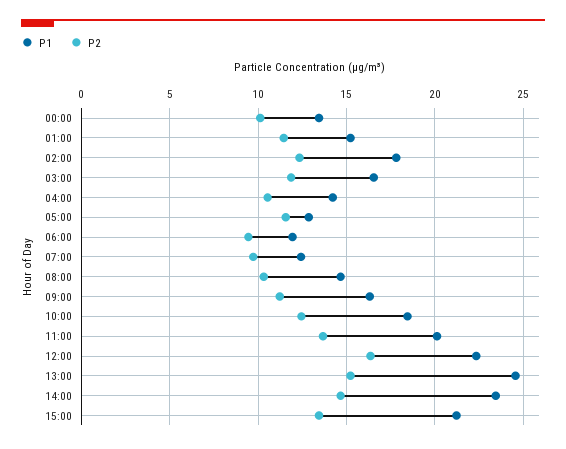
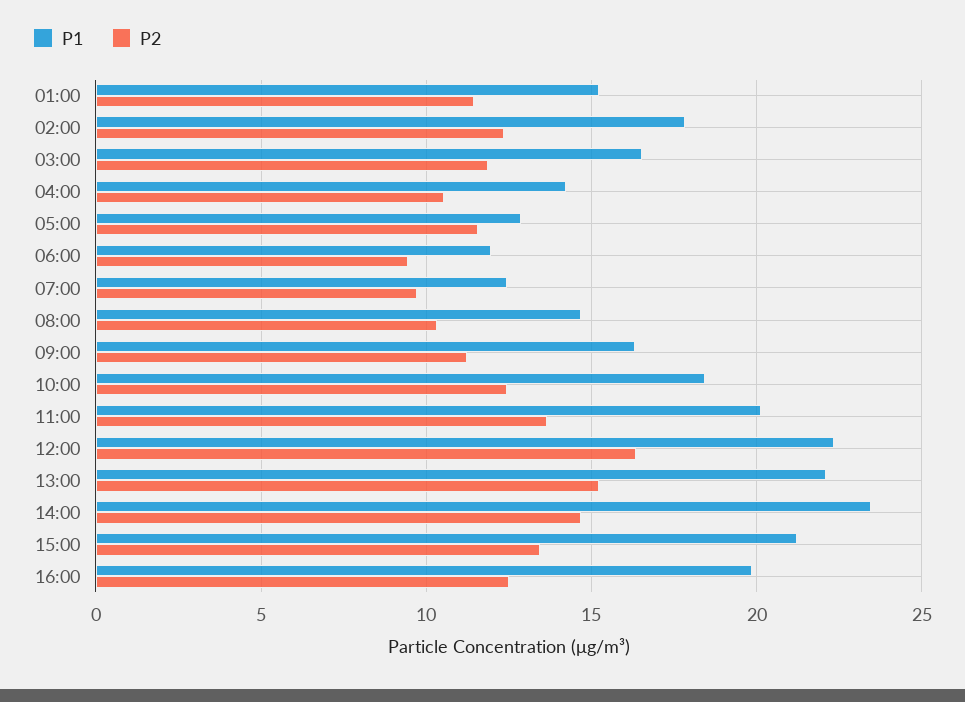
P1, 00:00: 13.5 -> none
P2, 00:00: 10 -> none
P1, 13:00: 24.5 -> 22
P1, 16:00: none -> 20
P2, 16:00: none -> 12.5

